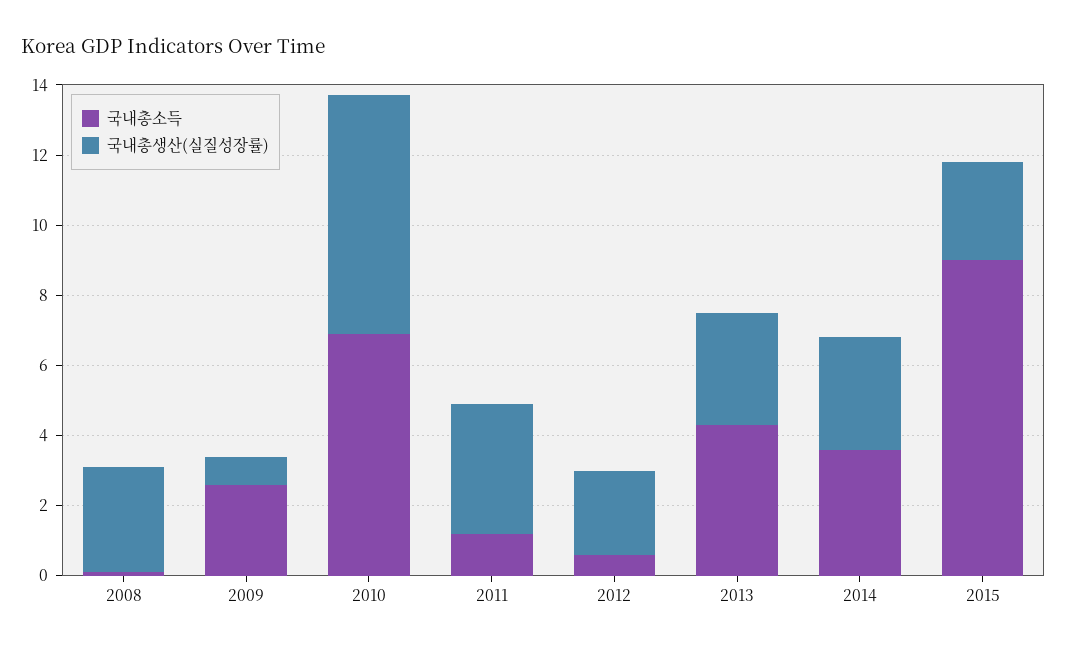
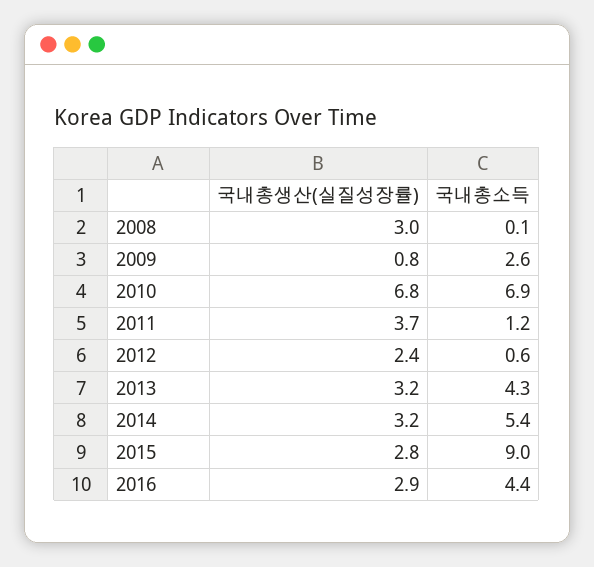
국내총소득, 2014: 3.5 -> 5.4
국내총생산(실질성장률), 2016: none -> 2.9
국내총소득, 2016: none -> 4.4

